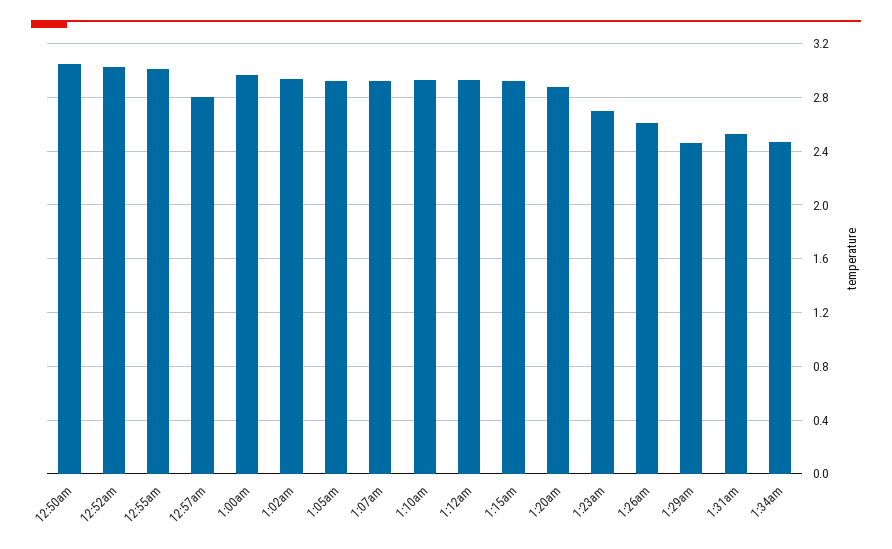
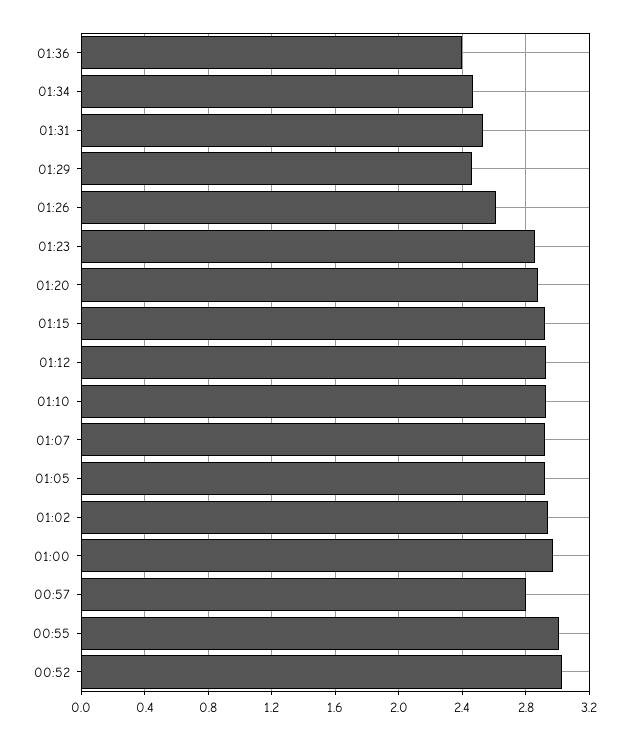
12:50am: 3.05 -> none
1:23am: 2.7 -> 2.85
01:36: none -> 2.4

